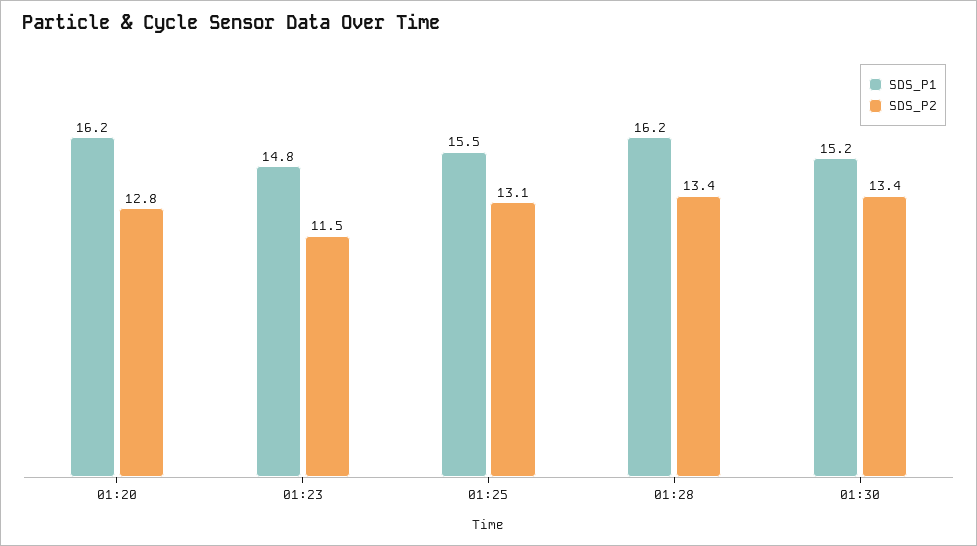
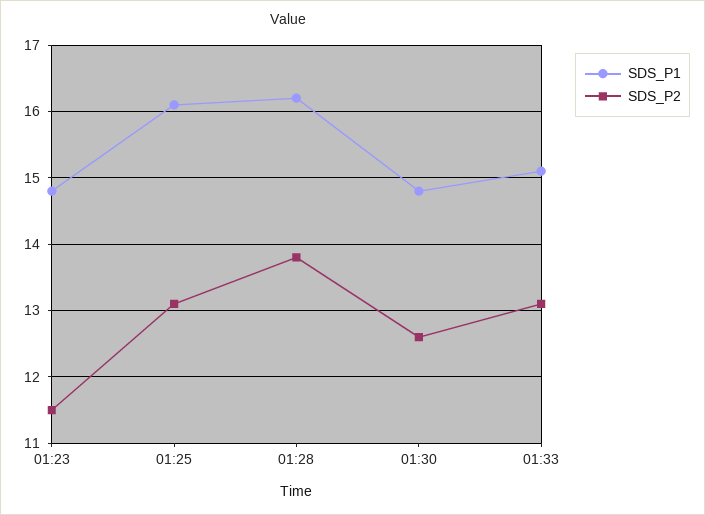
SDS_P1, 01:20: 16.2 -> none
SDS_P2, 01:20: 12.8 -> none
SDS_P1, 01:25: 15.5 -> 16.1
SDS_P2, 01:28: 13.4 -> 13.8
SDS_P1, 01:30: 15.2 -> 14.8
SDS_P2, 01:30: 13.4 -> 12.6
SDS_P1, 01:33: none -> 15.1
SDS_P2, 01:33: none -> 13.1

